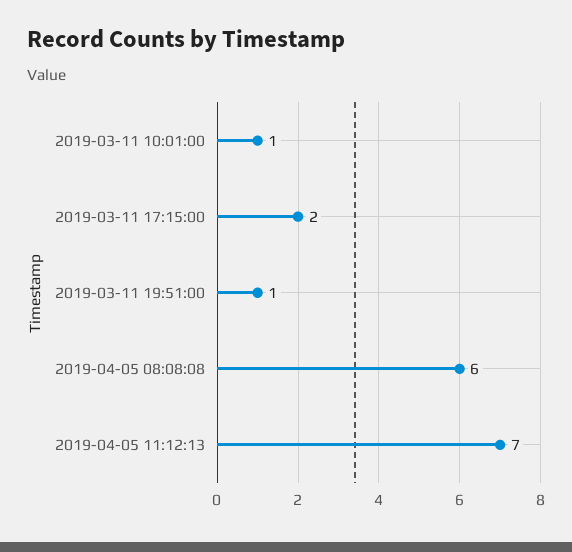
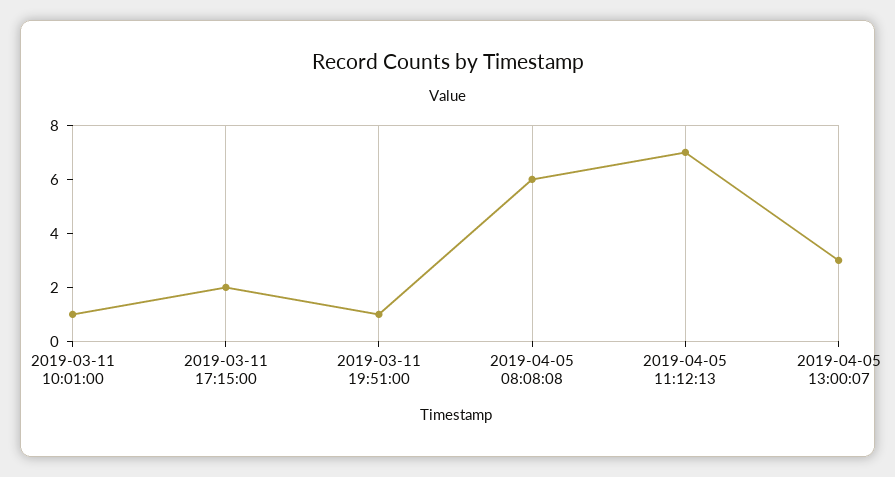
2019-04-05 13:00:07: none -> 3

